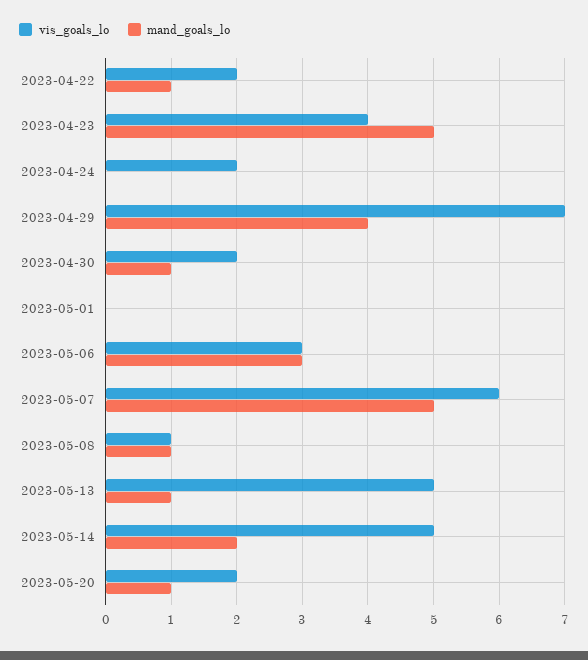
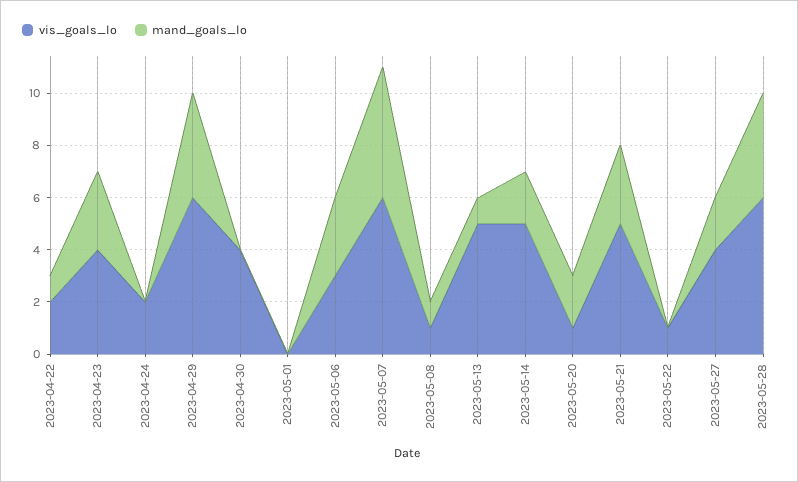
mand_goals_lo, 2023-04-23: 5 -> 3
vis_goals_lo, 2023-04-29: 7 -> 6
vis_goals_lo, 2023-04-30: 2 -> 4
mand_goals_lo, 2023-04-30: 1 -> 0
vis_goals_lo, 2023-05-20: 2 -> 1
mand_goals_lo, 2023-05-20: 1 -> 2
vis_goals_lo, 2023-05-21: none -> 5
mand_goals_lo, 2023-05-21: none -> 3
vis_goals_lo, 2023-05-22: none -> 1
mand_goals_lo, 2023-05-22: none -> 0
vis_goals_lo, 2023-05-27: none -> 4
mand_goals_lo, 2023-05-27: none -> 2
vis_goals_lo, 2023-05-28: none -> 6
mand_goals_lo, 2023-05-28: none -> 4

